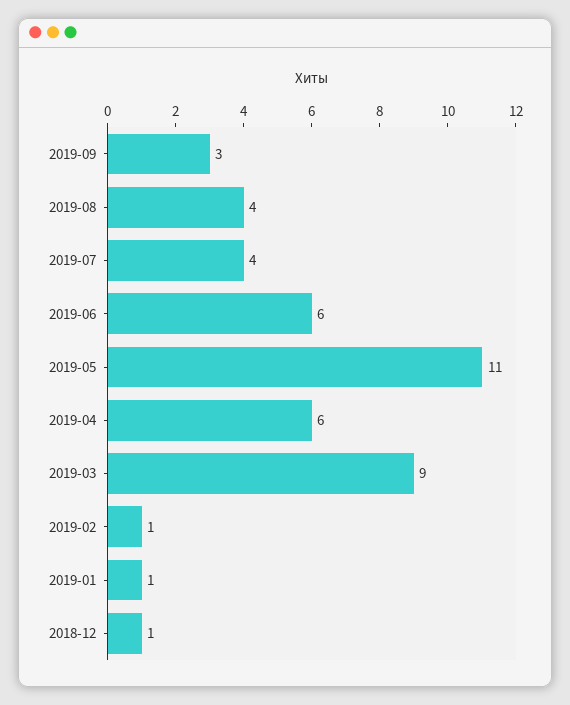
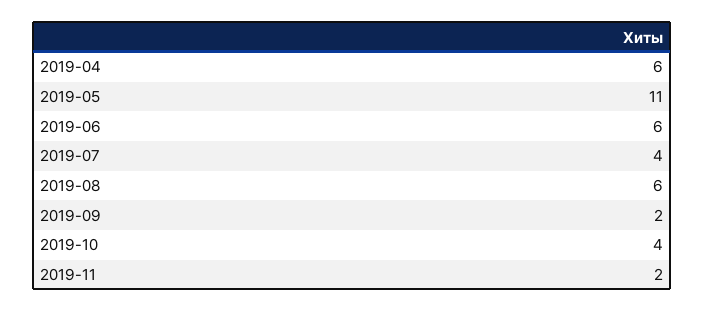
2019-09: 3 -> 2
2019-08: 4 -> 6
2019-03: 9 -> none
2019-02: 1 -> none
2019-01: 1 -> none
2018-12: 1 -> none
2019-10: none -> 4
2019-11: none -> 2

